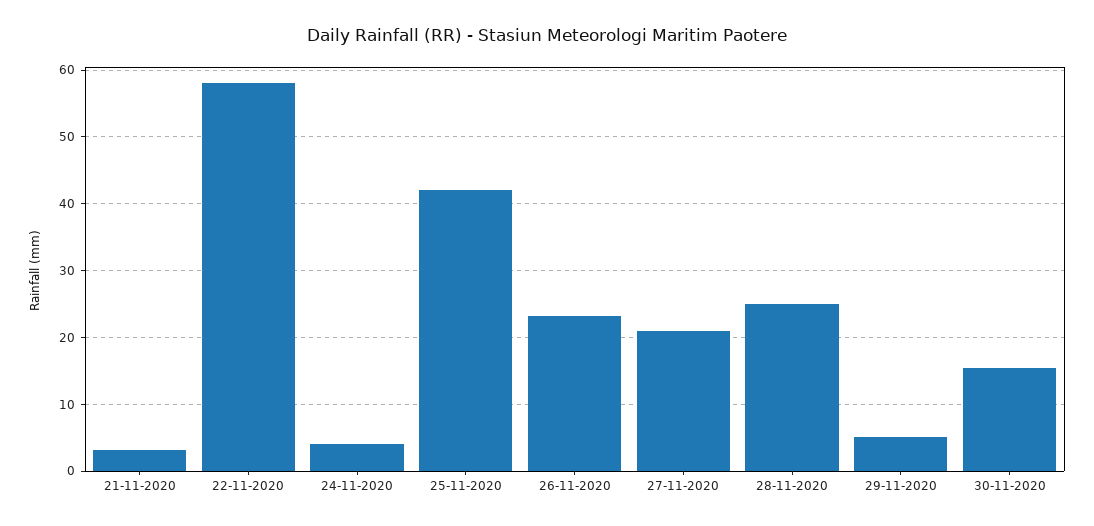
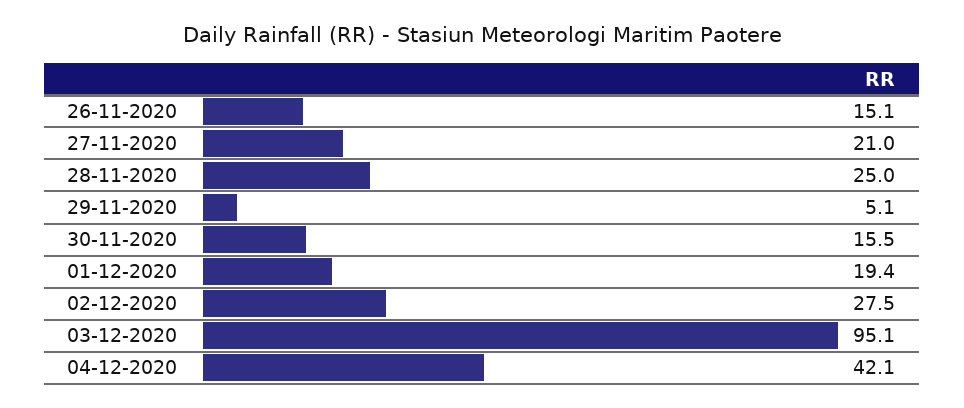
21-11-2020: 3 -> none
22-11-2020: 58 -> none
24-11-2020: 4 -> none
25-11-2020: 42 -> none
26-11-2020: 23 -> 15.1
01-12-2020: none -> 19.4
02-12-2020: none -> 27.5
03-12-2020: none -> 95.1
04-12-2020: none -> 42.1

